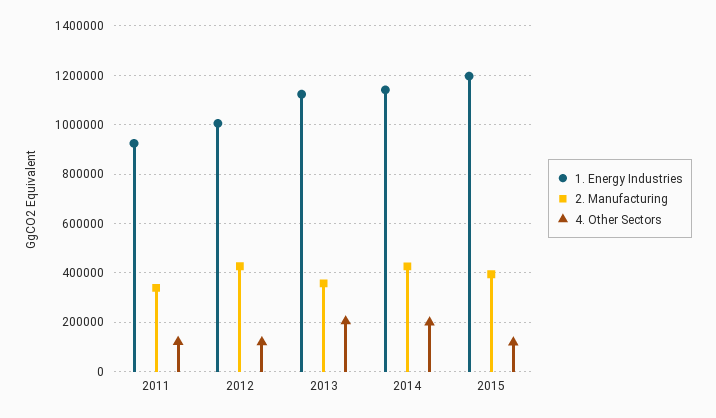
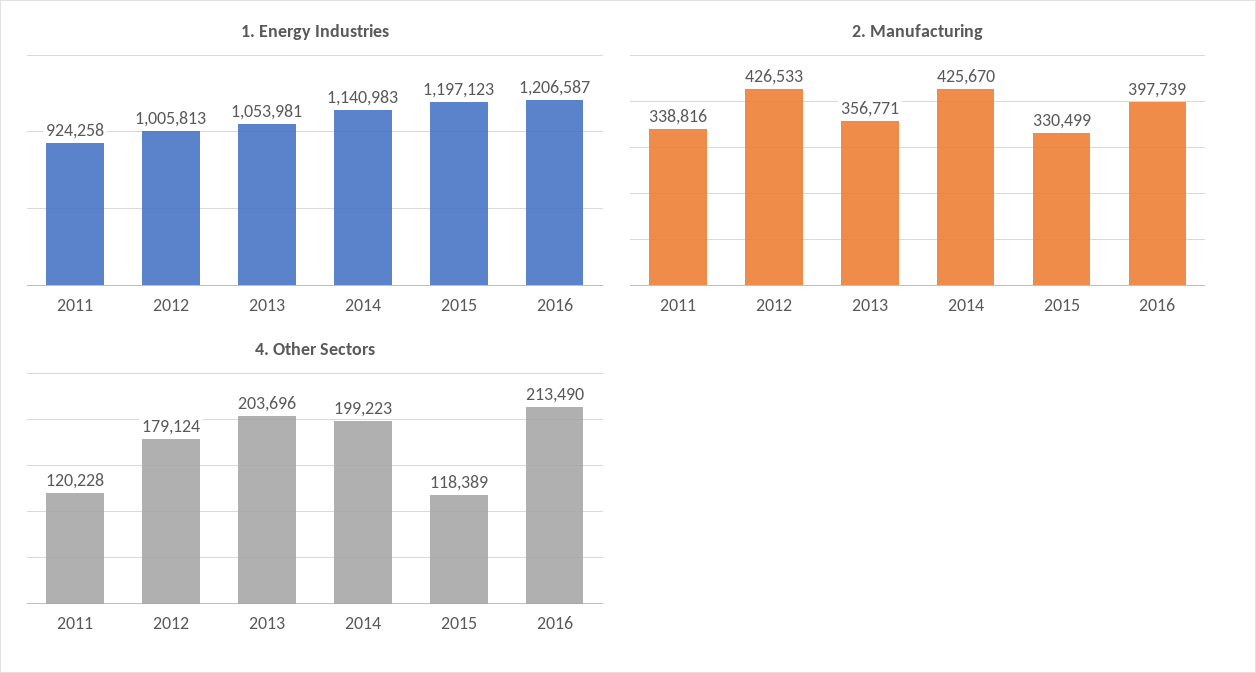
4. Other Sectors, 2012: 125000 -> 179124
1. Energy Industries, 2013: 1125000 -> 1053981
2. Manufacturing, 2015: 400000 -> 330499
1. Energy Industries, 2016: none -> 1206587
2. Manufacturing, 2016: none -> 397739
4. Other Sectors, 2016: none -> 213490

